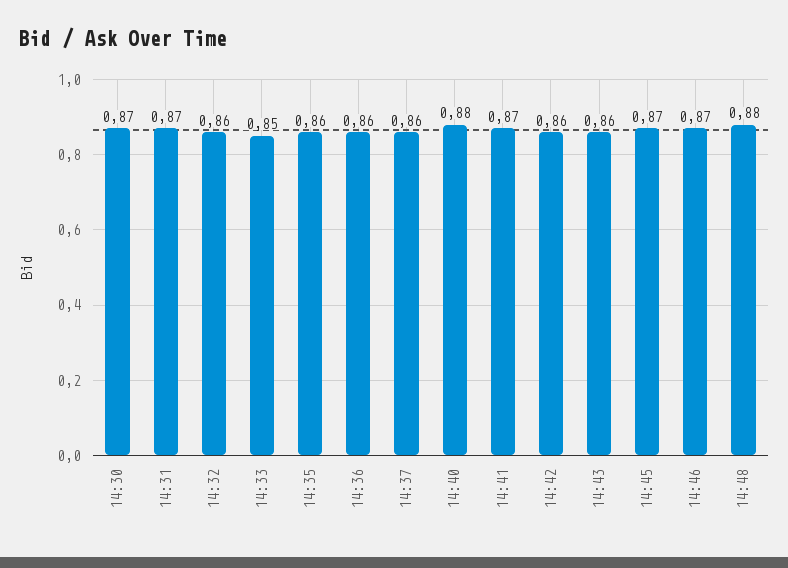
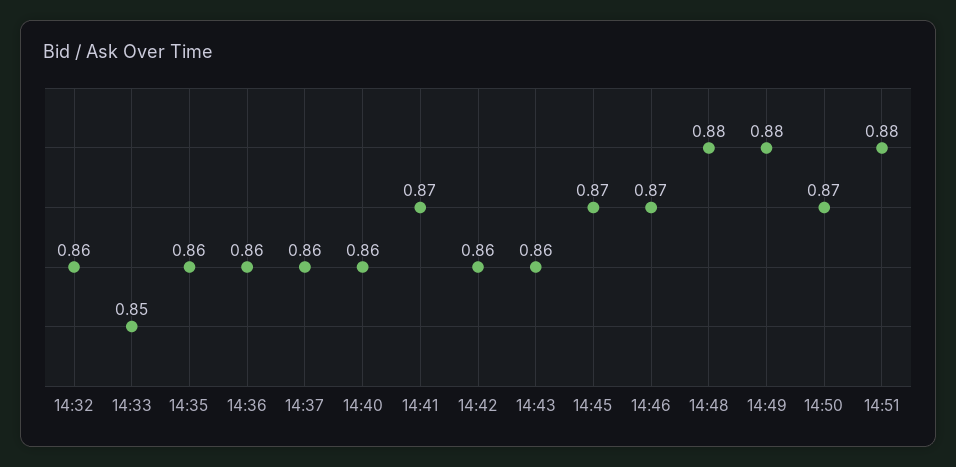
14:30: 0.87 -> none
14:31: 0.87 -> none
14:40: 0.88 -> 0.86
14:49: none -> 0.88
14:50: none -> 0.87
14:51: none -> 0.88

